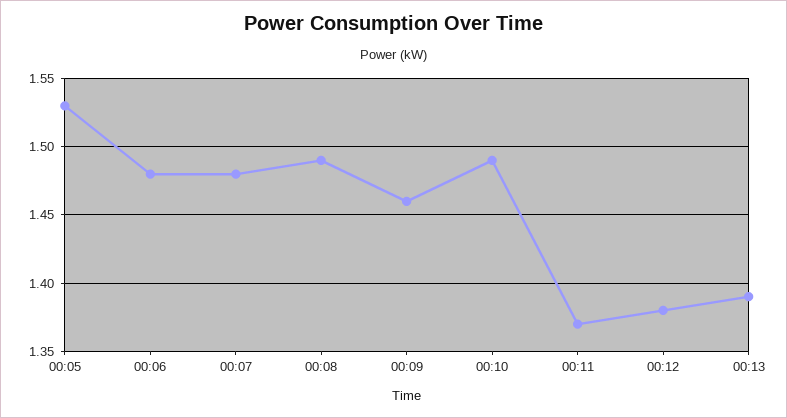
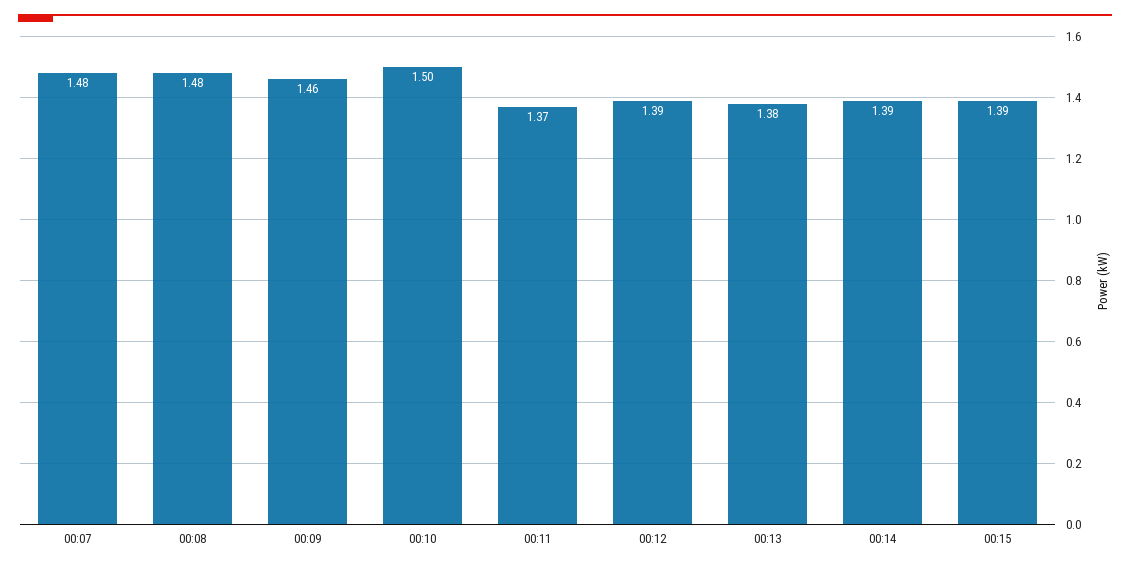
00:05: 1.53 -> none
00:06: 1.48 -> none
00:08: 1.49 -> 1.48
00:10: 1.49 -> 1.5
00:12: 1.38 -> 1.39
00:13: 1.39 -> 1.38
00:14: none -> 1.39
00:15: none -> 1.39

